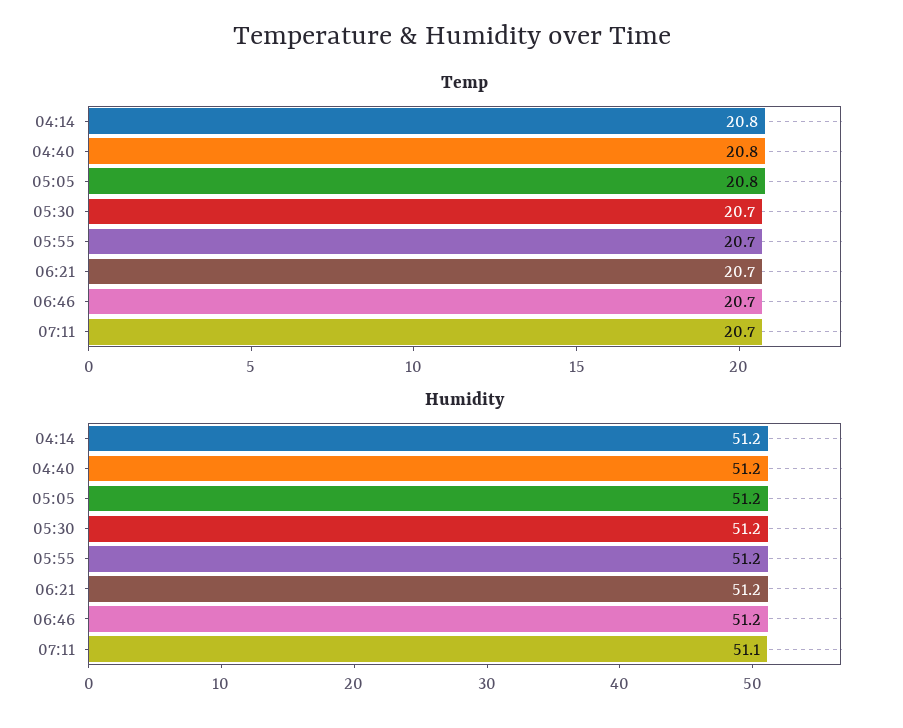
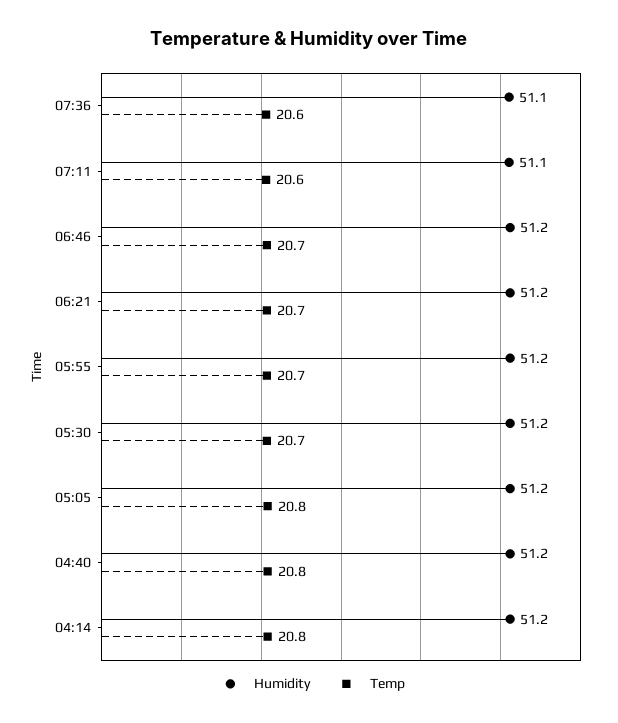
Temp, 07:11: 20.7 -> 20.6
Humidity, 07:36: none -> 51.1
Temp, 07:36: none -> 20.6

